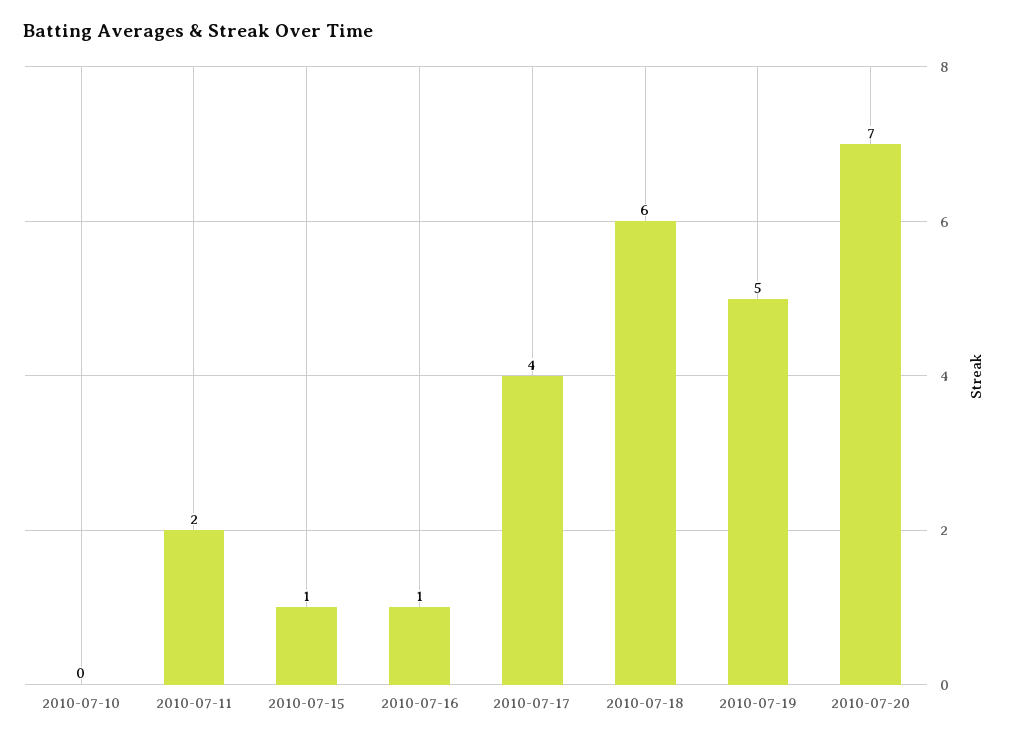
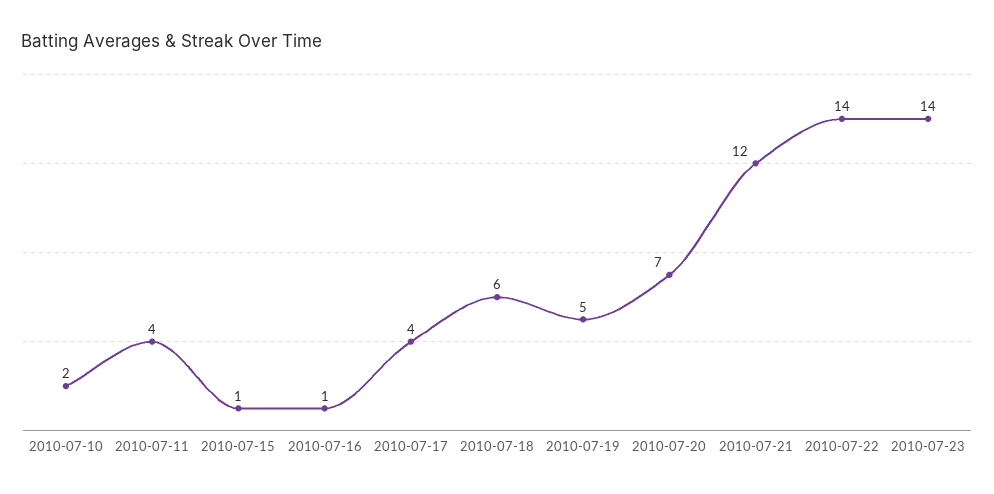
2010-07-10: 0 -> 2
2010-07-11: 2 -> 4
2010-07-21: none -> 12
2010-07-22: none -> 14
2010-07-23: none -> 14

